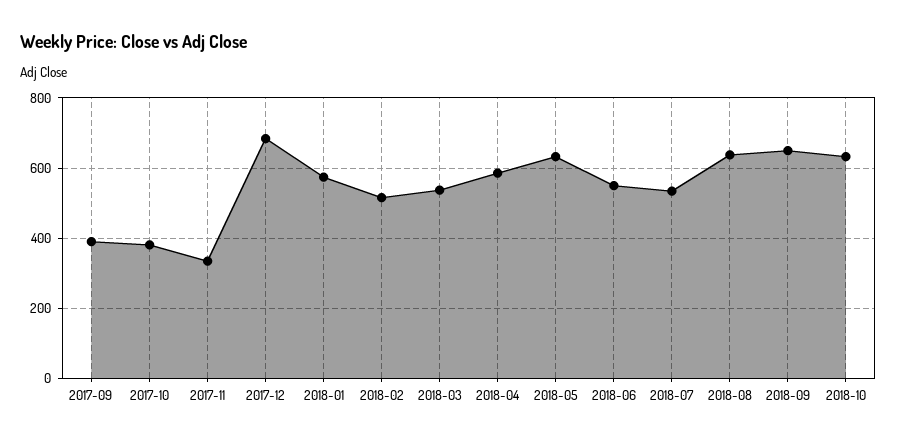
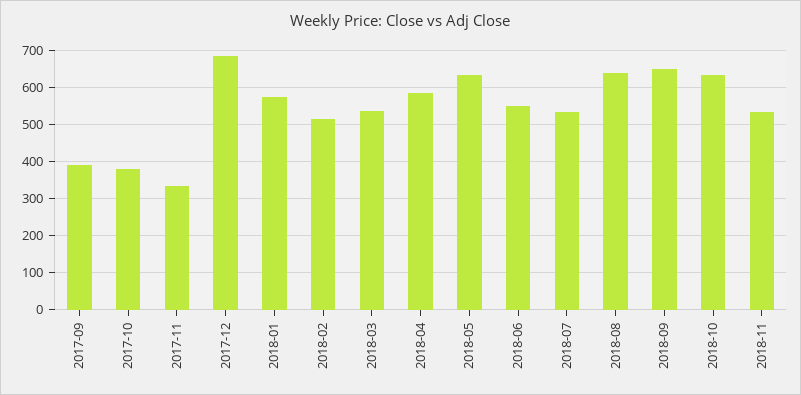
2018-11: none -> 540

